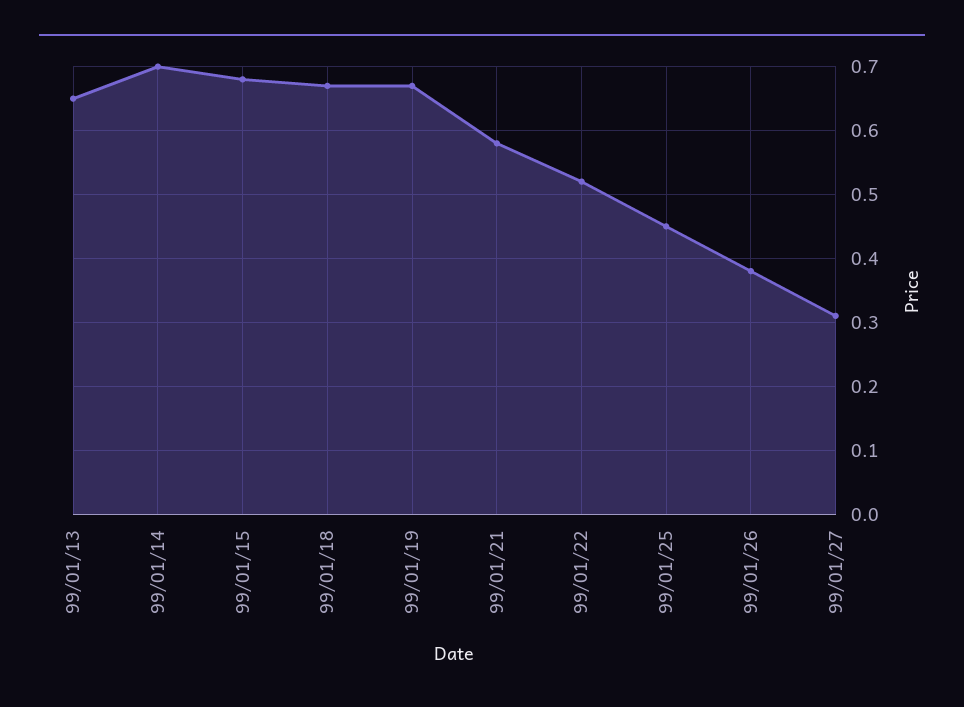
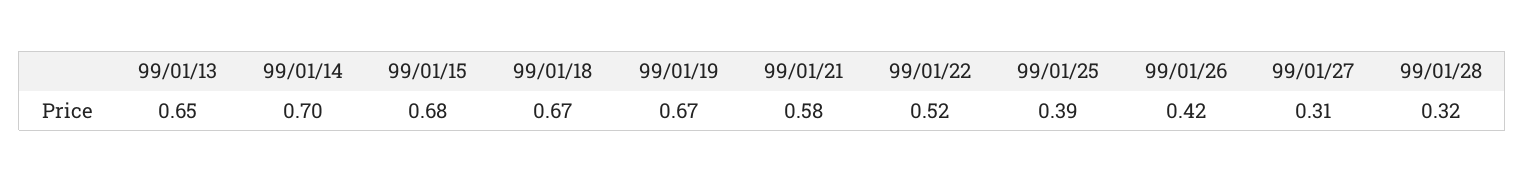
99/01/25: 0.45 -> 0.39
99/01/26: 0.38 -> 0.42
99/01/28: none -> 0.32

